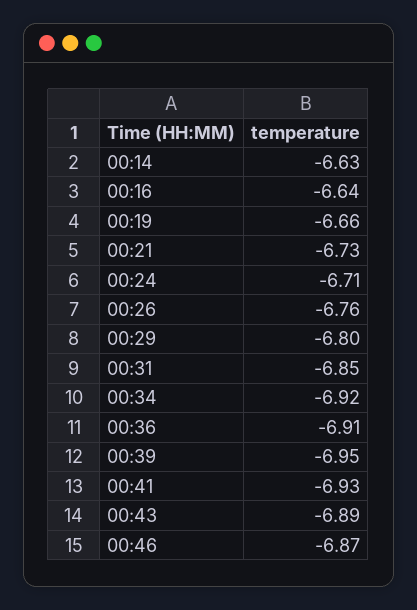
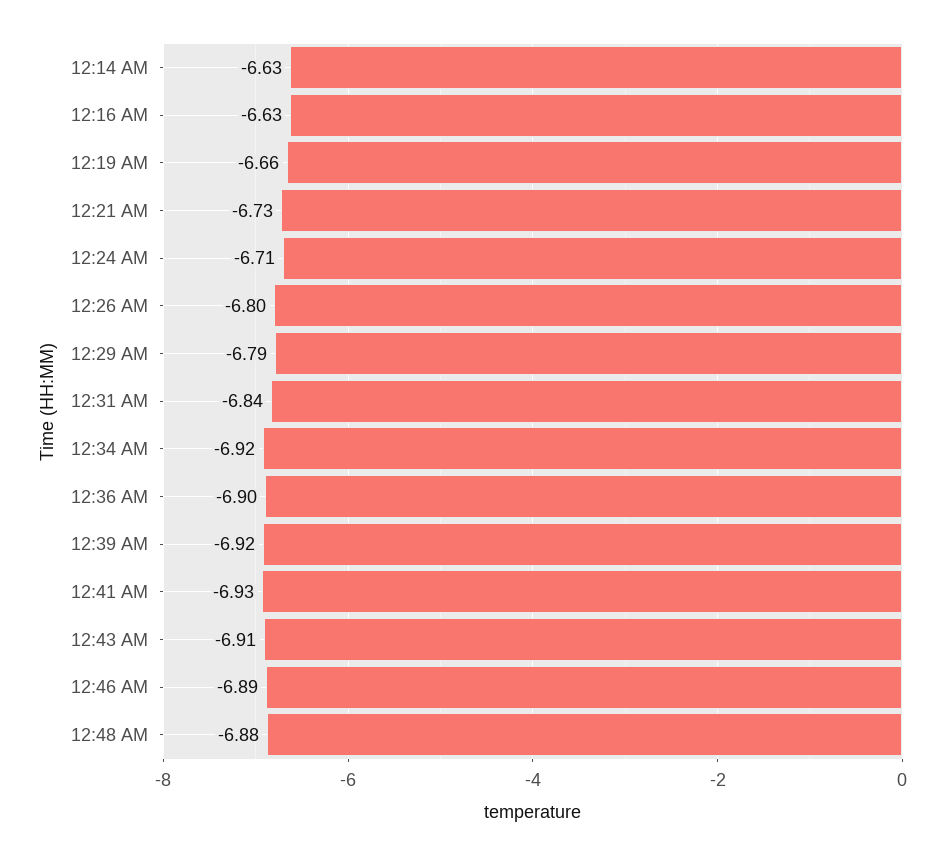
00:16: -6.64 -> -6.63
00:26: -6.76 -> -6.8
00:29: -6.8 -> -6.79
00:31: -6.85 -> -6.84
00:36: -6.91 -> -6.9
00:39: -6.95 -> -6.92
00:43: -6.89 -> -6.91
00:46: -6.87 -> -6.89
12:48 AM: none -> -6.88

